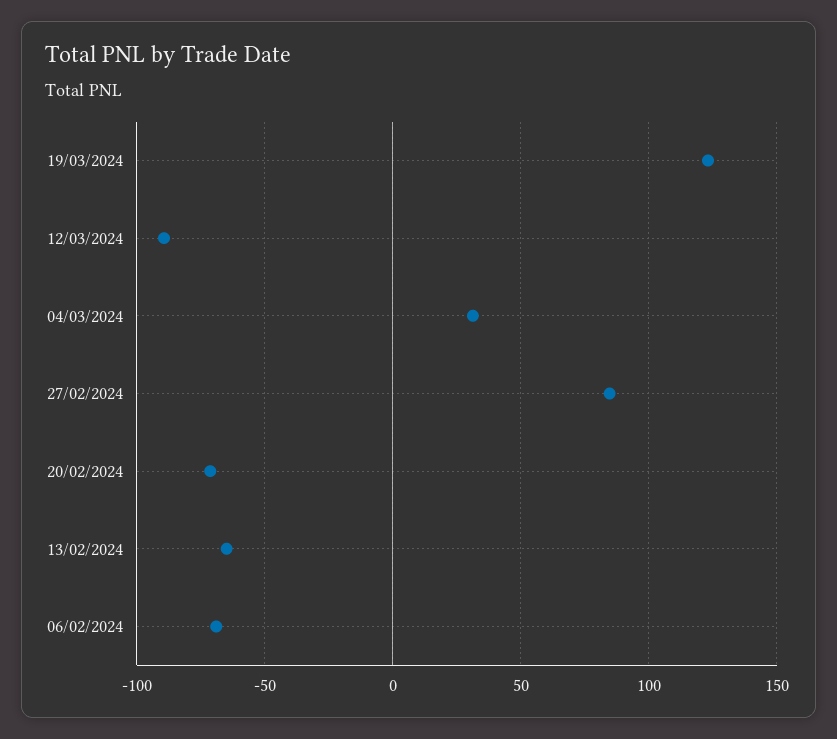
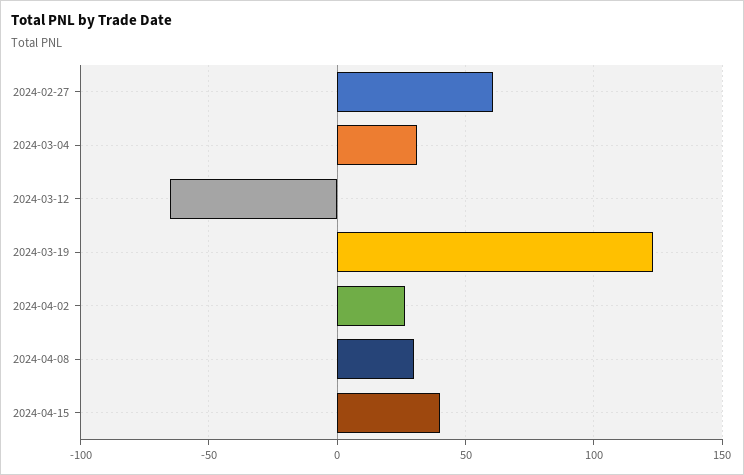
12/03/2024: -90 -> -65
27/02/2024: 85 -> 60
20/02/2024: -70 -> none
13/02/2024: -65 -> none
06/02/2024: -70 -> none
2024-04-02: none -> 25
2024-04-08: none -> 30
2024-04-15: none -> 40

